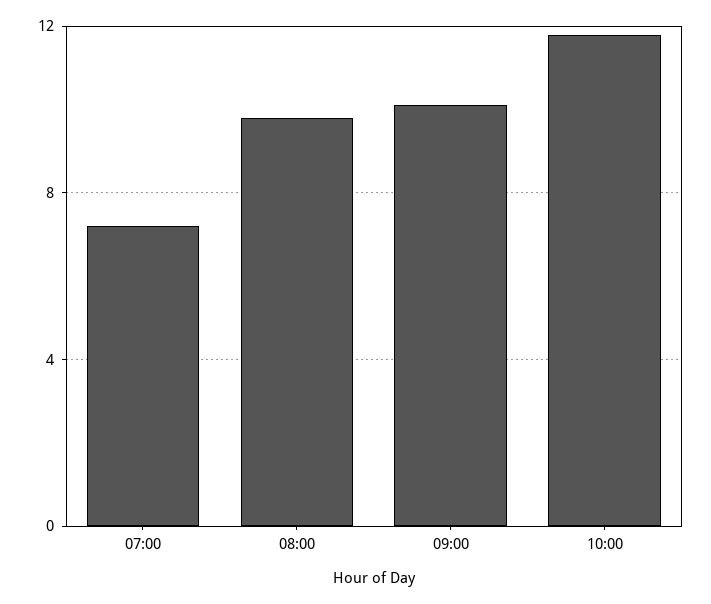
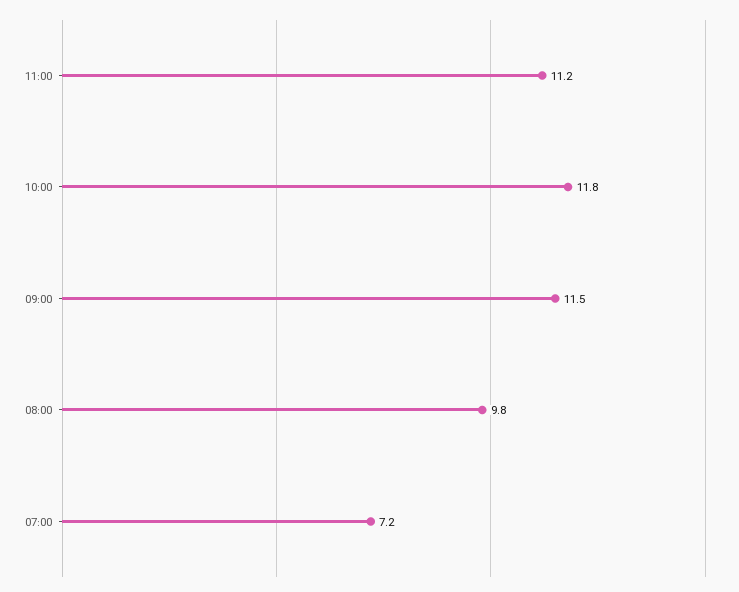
09:00: 10 -> 11.5
11:00: none -> 11.2

